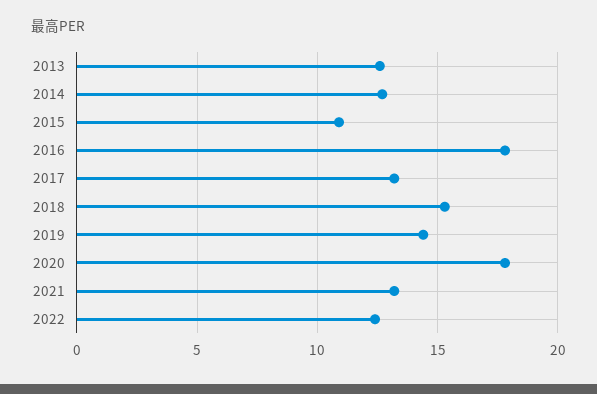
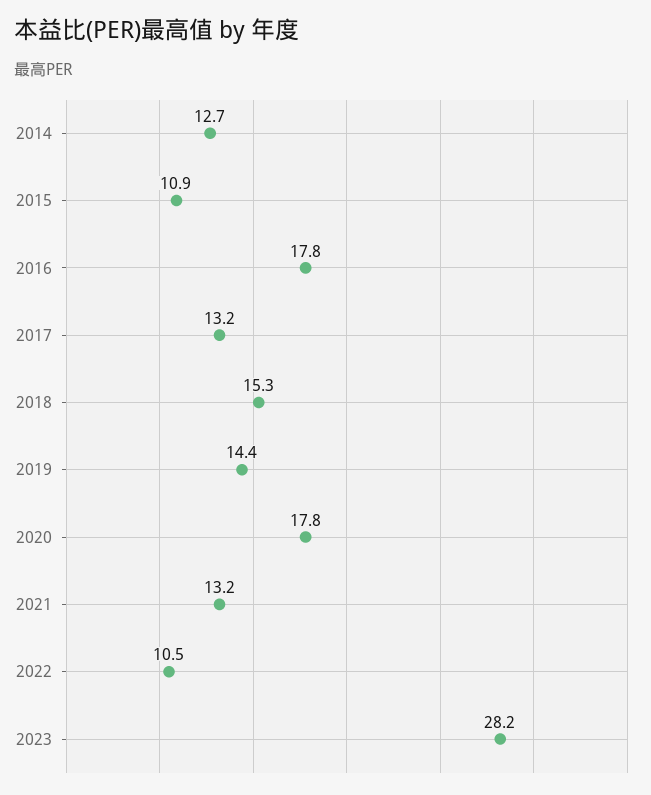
2013: 12.5 -> none
2022: 12.5 -> 10.5
2023: none -> 28.2

